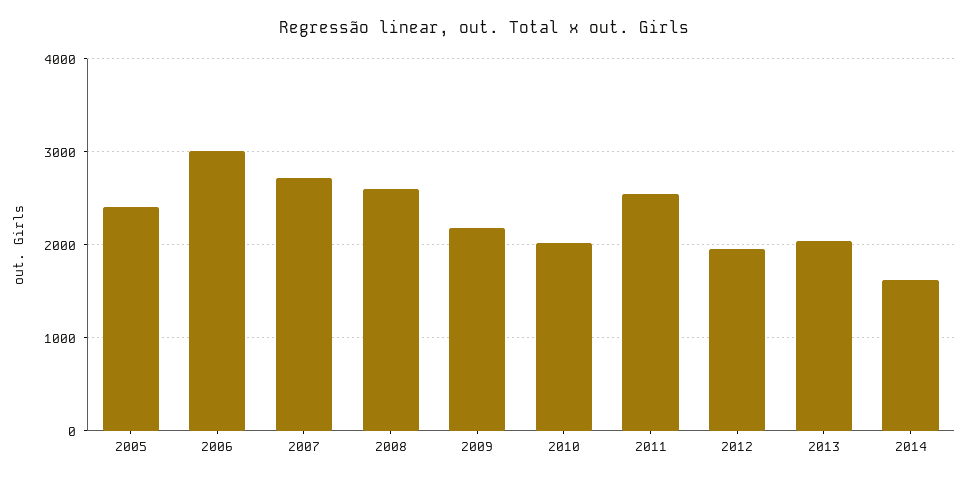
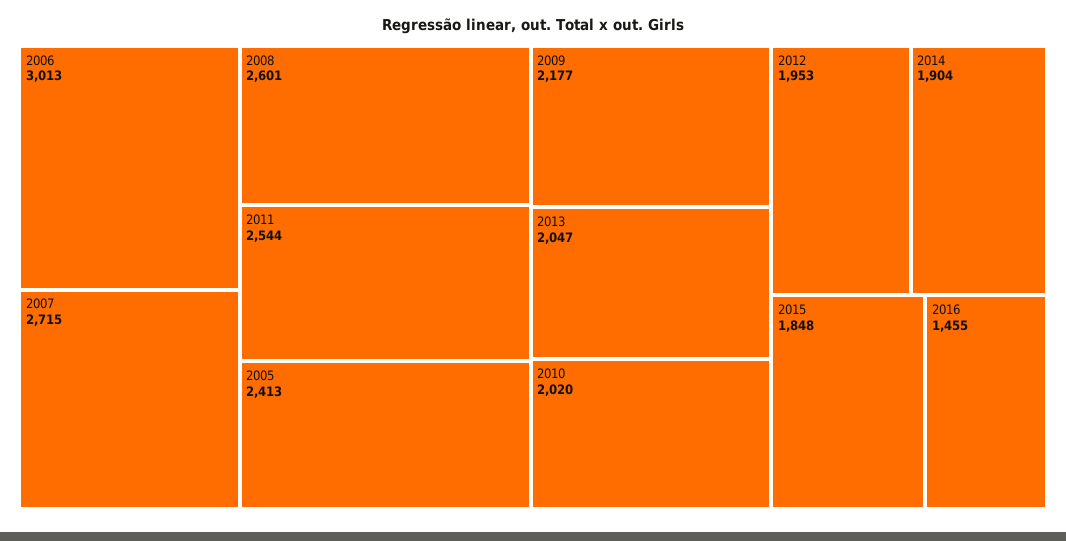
2014: 1600 -> 1904
2015: none -> 1848
2016: none -> 1455

